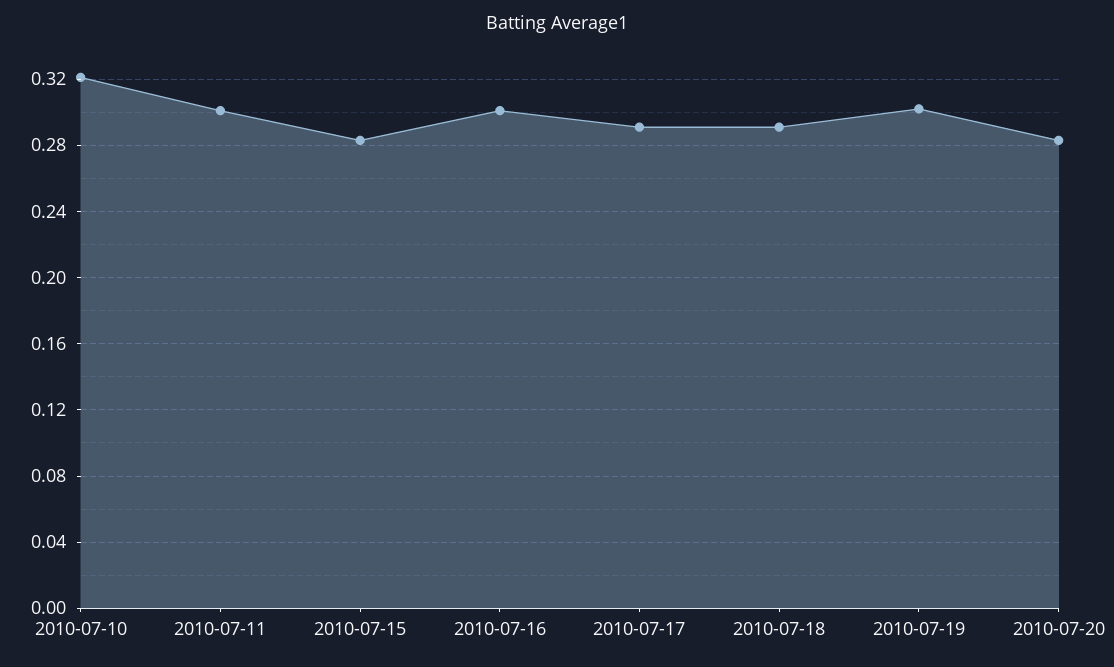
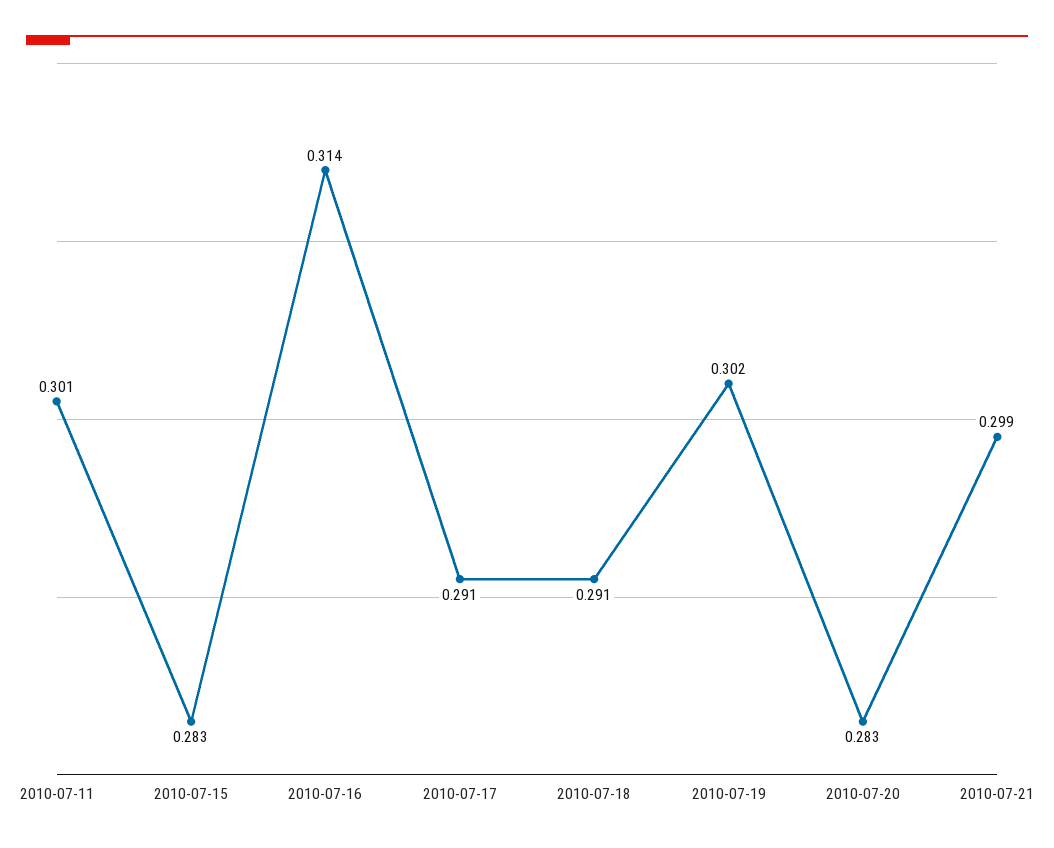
2010-07-10: 0.32 -> none
2010-07-16: 0.3 -> 0.314
2010-07-21: none -> 0.299

